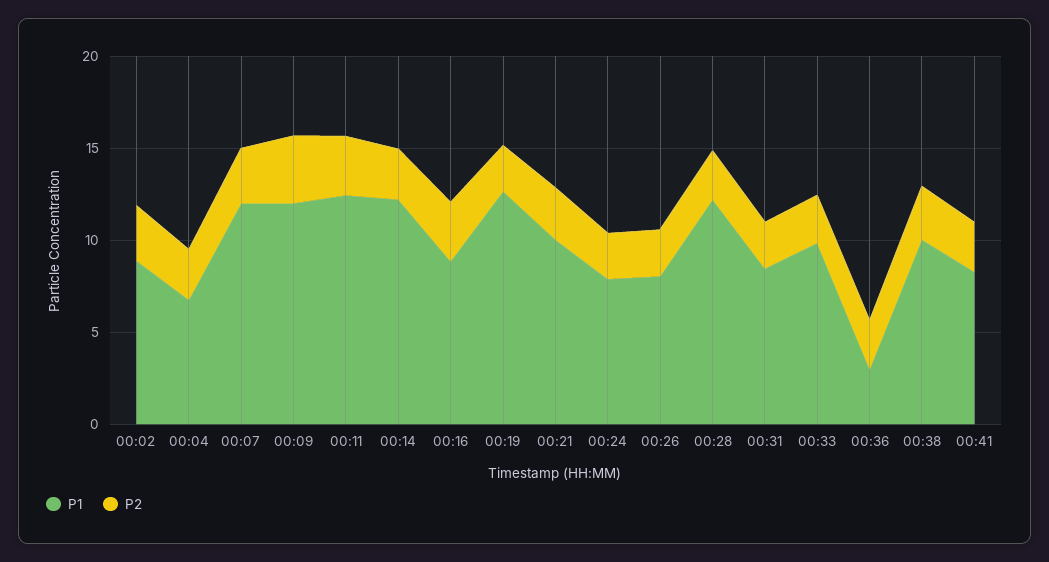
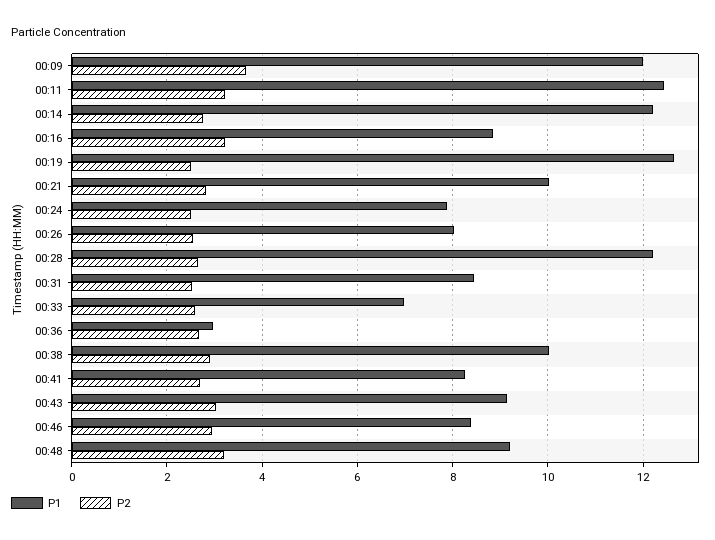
P1, 00:02: 9 -> none
P2, 00:02: 3 -> none
P1, 00:04: 7 -> none
P2, 00:04: 3 -> none
P1, 00:07: 12 -> none
P2, 00:07: 3 -> none
P1, 00:33: 10 -> 7
P1, 00:43: none -> 9.2
P2, 00:43: none -> 3
P1, 00:46: none -> 8.4
P2, 00:46: none -> 3
P1, 00:48: none -> 9.2
P2, 00:48: none -> 3.2

